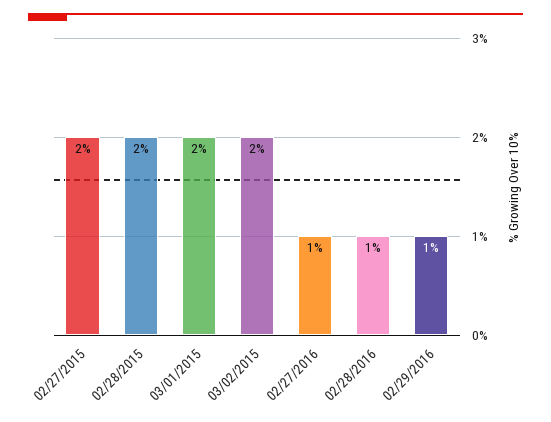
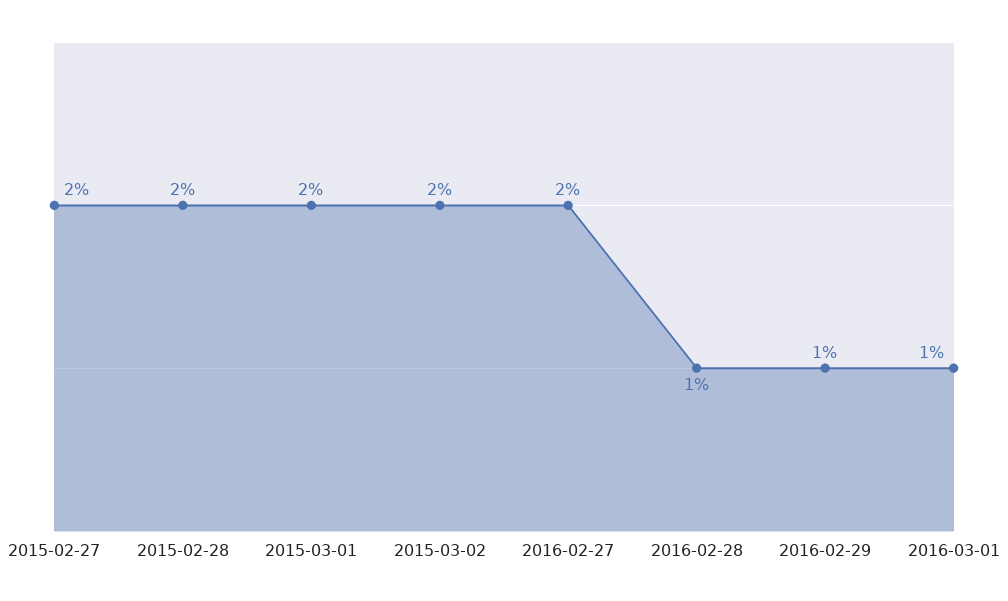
02/27/2016: 1 -> 2
2016-03-01: none -> 1

